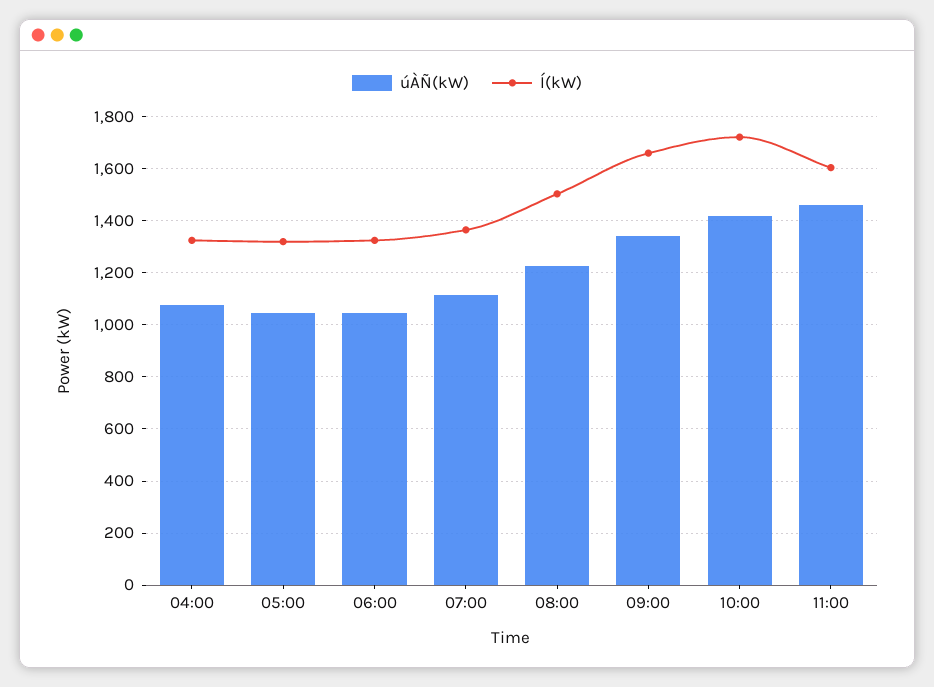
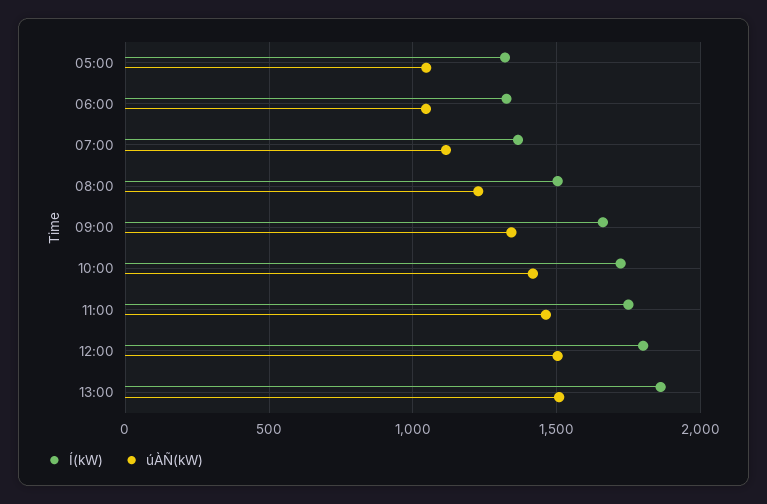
úÀÑ(kW), 04:00: 1075 -> none
Í(kW), 04:00: 1325 -> none
Í(kW), 11:00: 1600 -> 1750
Í(kW), 12:00: none -> 1800
úÀÑ(kW), 12:00: none -> 1500
Í(kW), 13:00: none -> 1850
úÀÑ(kW), 13:00: none -> 1500

